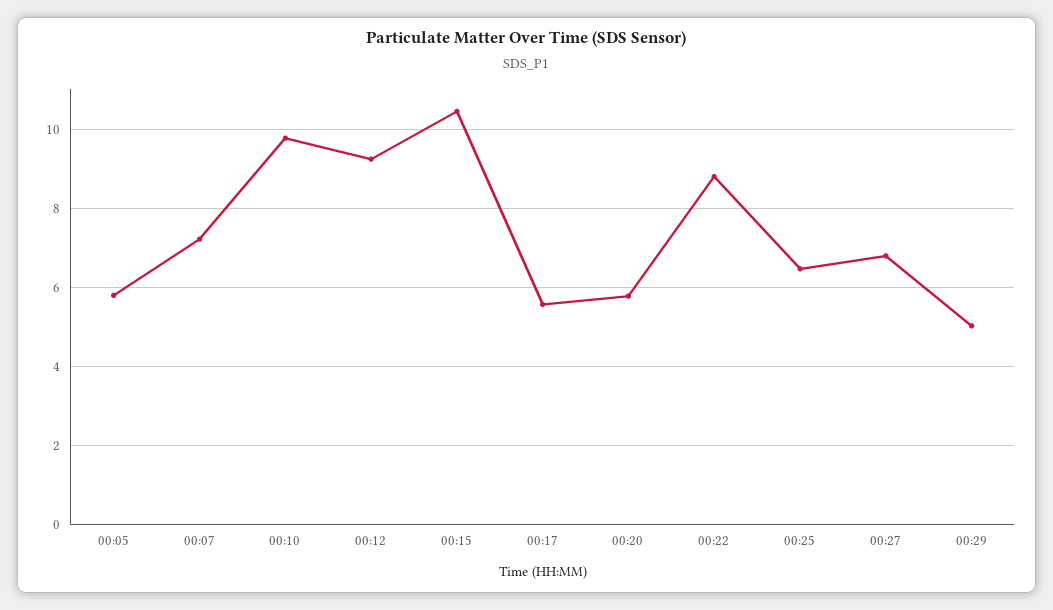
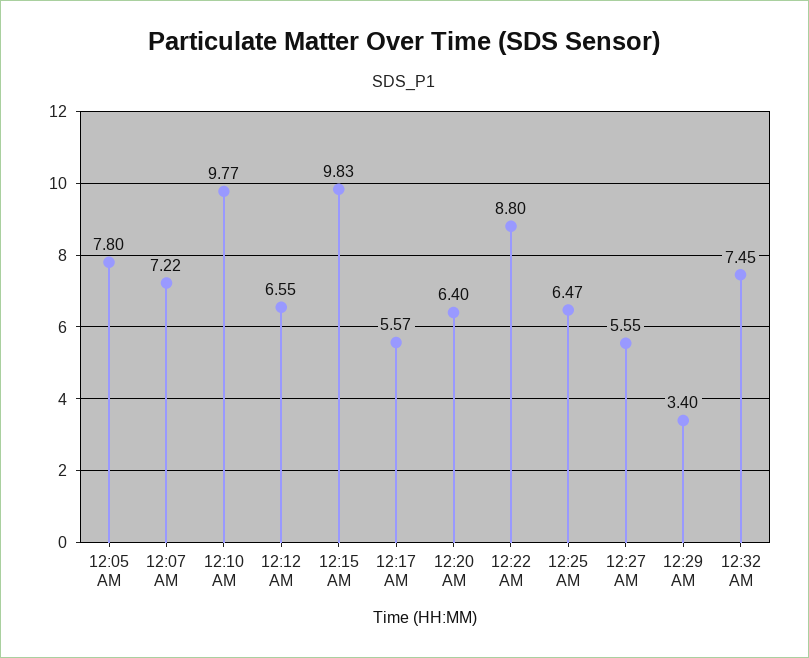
00:05: 5.8 -> 7.8
00:12: 9.2 -> 6.55
00:15: 10.4 -> 9.83
00:20: 5.8 -> 6.4
00:27: 6.8 -> 5.55
00:29: 5 -> 3.4
12:32 AM: none -> 7.45

